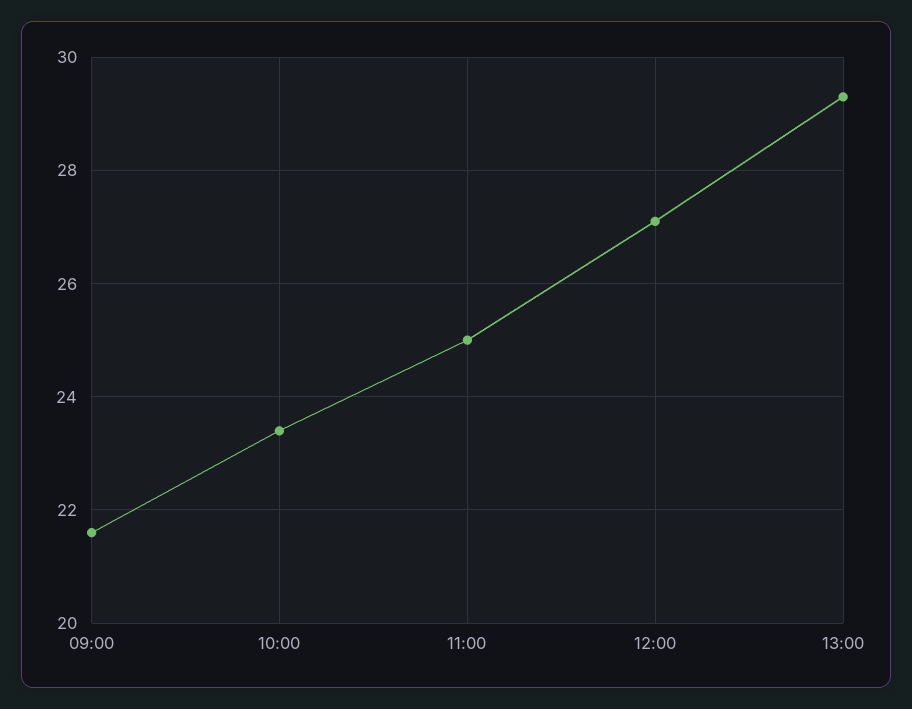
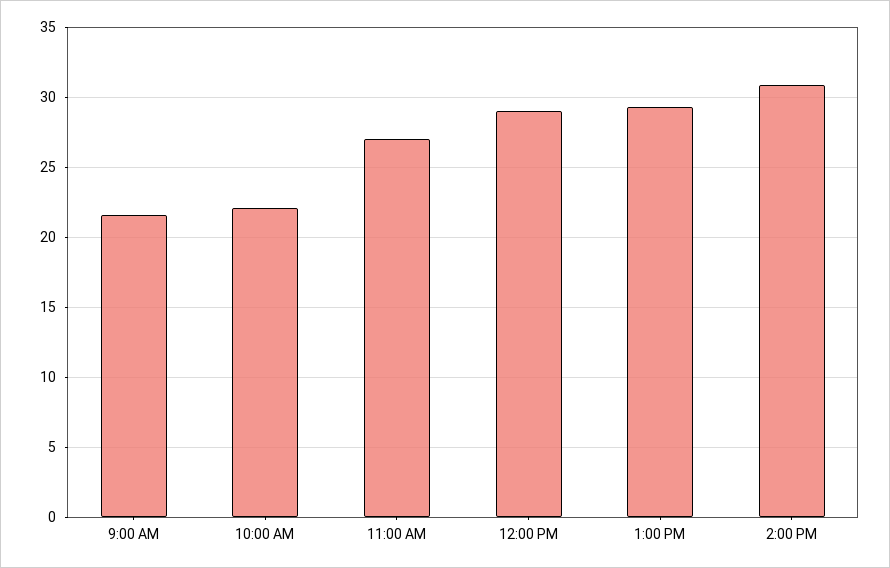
10:00: 23.5 -> 22
11:00: 25 -> 27
12:00: 27 -> 29
2:00 PM: none -> 31

